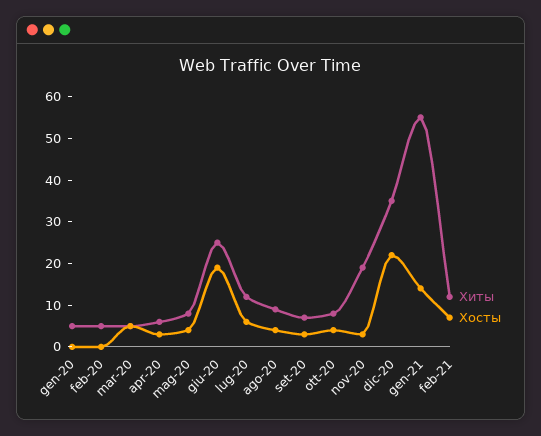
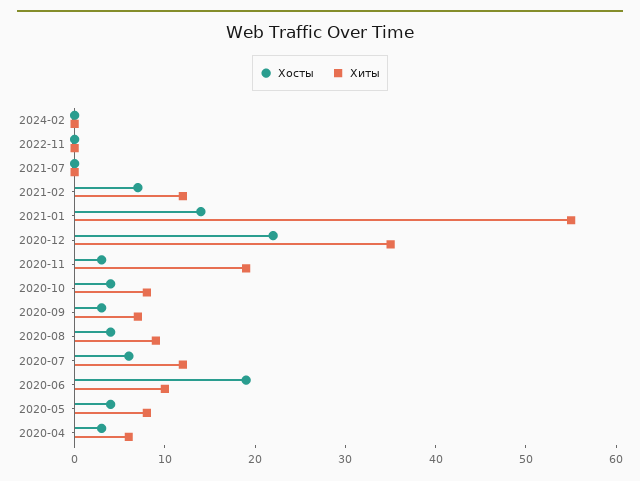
Хиты, gen-20: 5 -> none
Хосты, gen-20: 0 -> none
Хиты, feb-20: 5 -> none
Хосты, feb-20: 0 -> none
Хиты, mar-20: 5 -> none
Хосты, mar-20: 5 -> none
Хиты, giu-20: 25 -> 10
Хосты, 2024-02: none -> 0
Хиты, 2024-02: none -> 0
Хосты, 2022-11: none -> 0
Хиты, 2022-11: none -> 0
Хосты, 2021-07: none -> 0
Хиты, 2021-07: none -> 0

